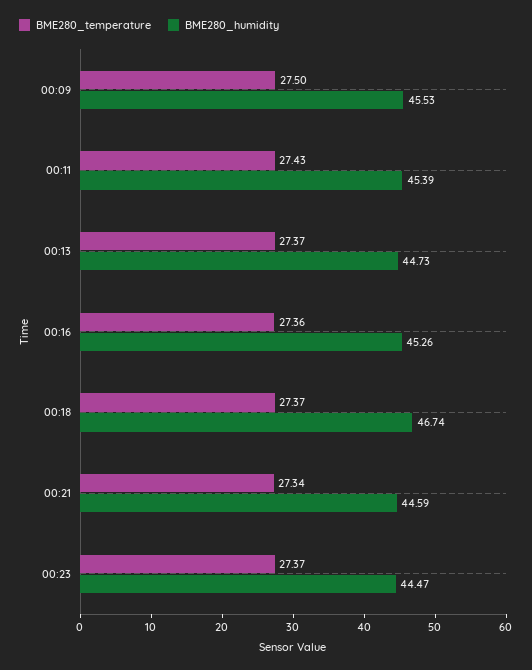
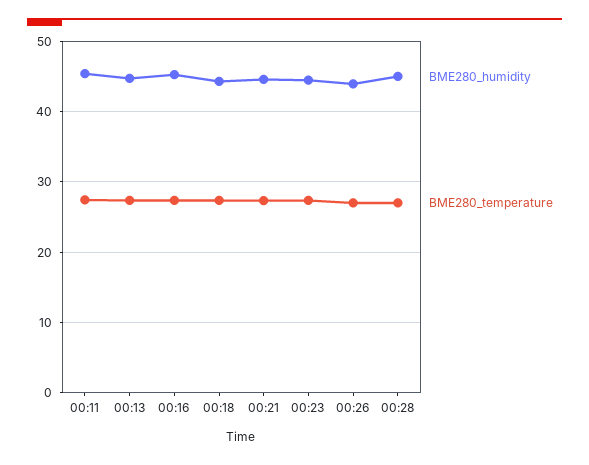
BME280_temperature, 00:09: 27.5 -> none
BME280_humidity, 00:09: 45.53 -> none
BME280_humidity, 00:18: 46.74 -> 44
BME280_humidity, 00:26: none -> 44
BME280_temperature, 00:26: none -> 27
BME280_humidity, 00:28: none -> 45
BME280_temperature, 00:28: none -> 27

